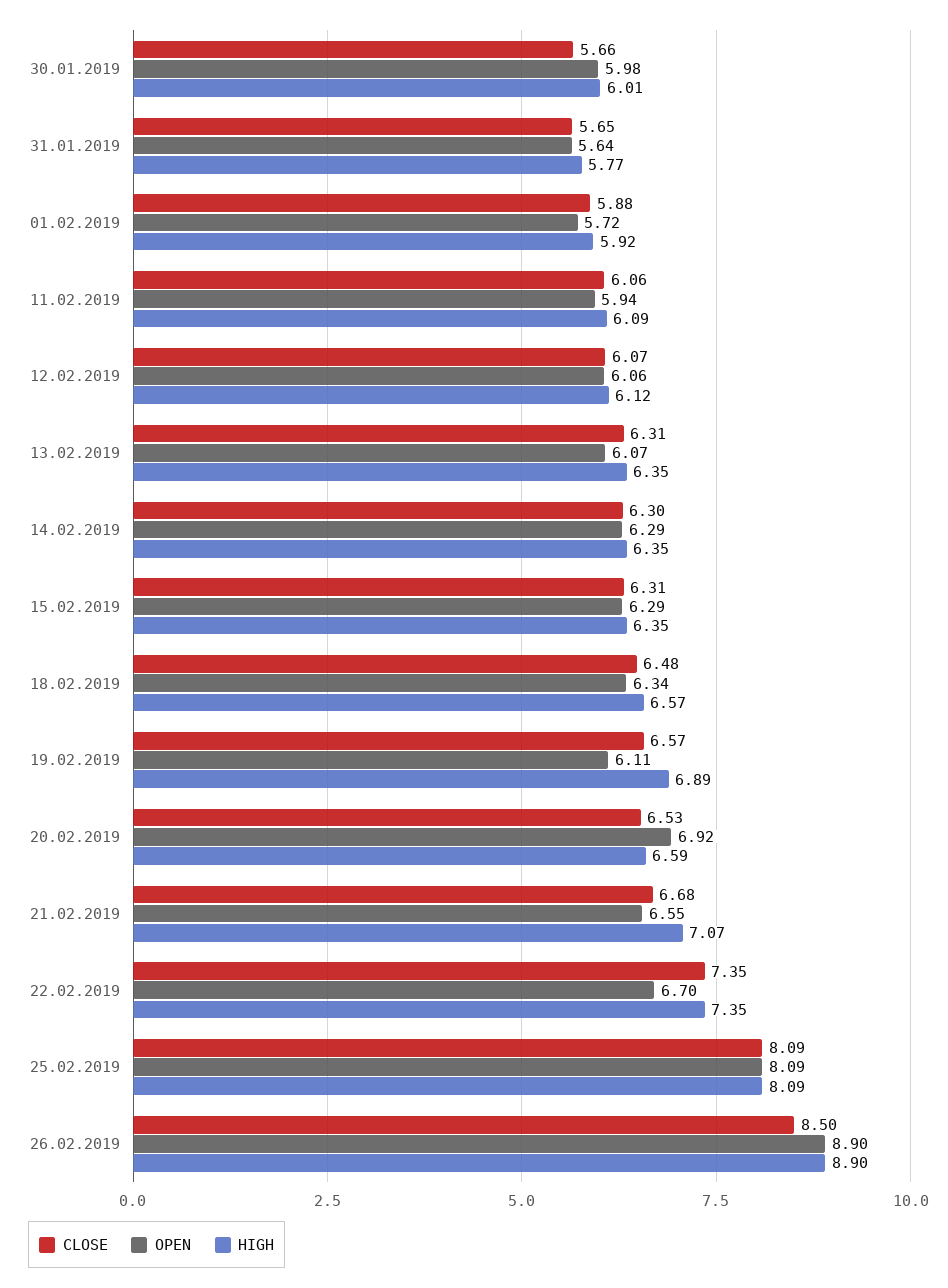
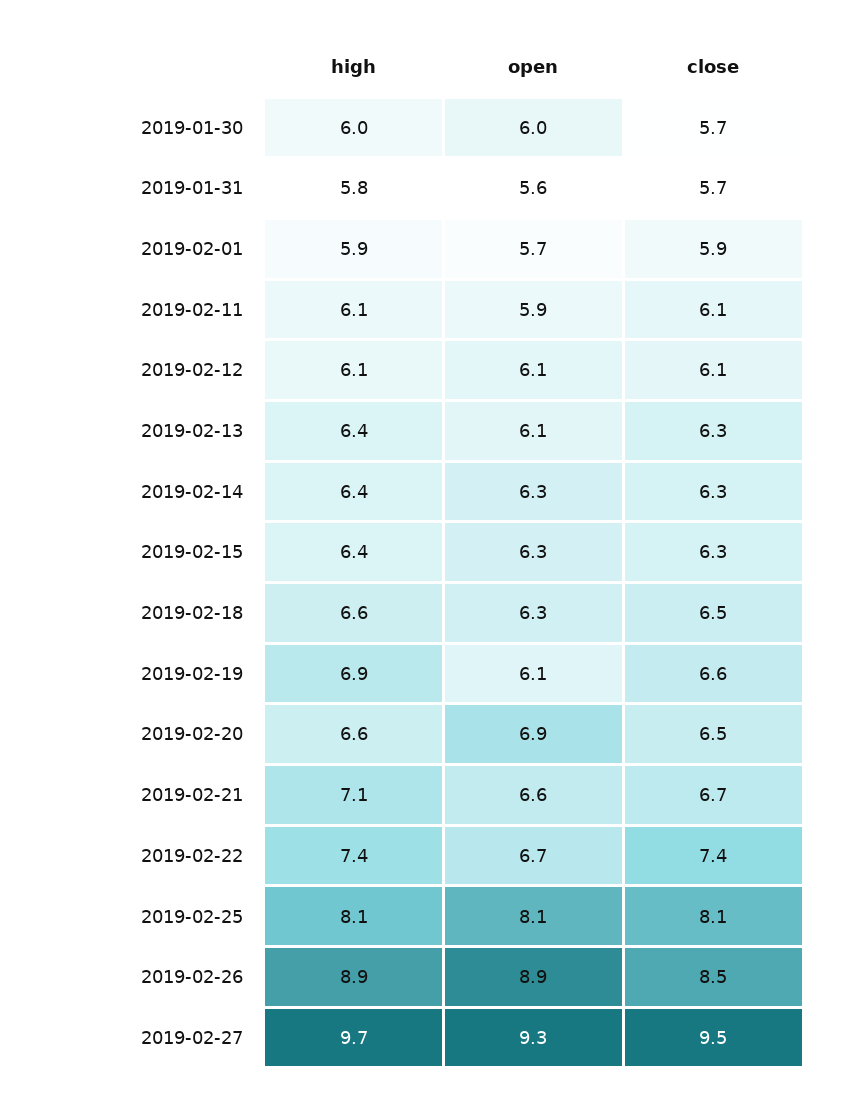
HIGH, 2019-02-27: none -> 9.7
OPEN, 2019-02-27: none -> 9.3
CLOSE, 2019-02-27: none -> 9.5

